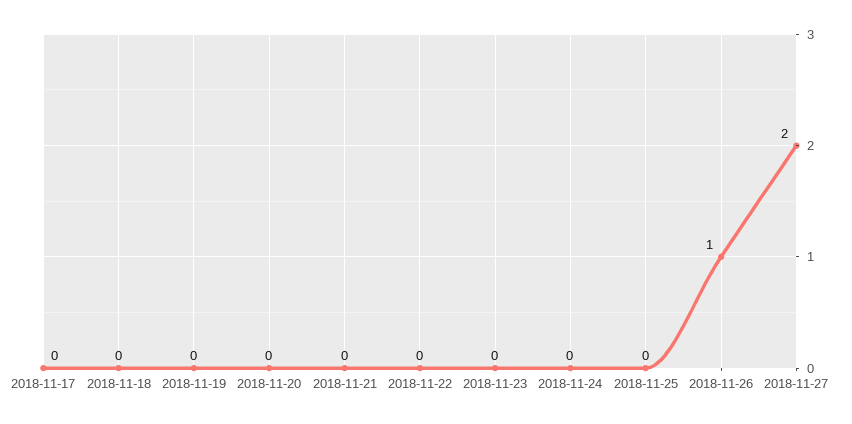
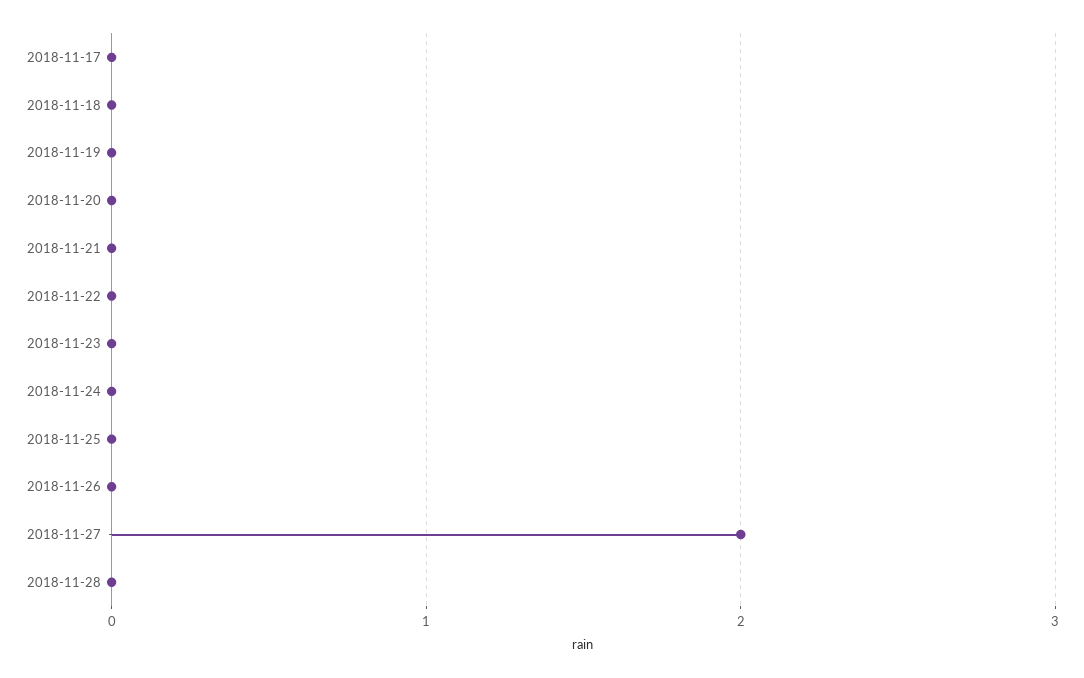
2018-11-26: 1 -> 0
2018-11-28: none -> 0

